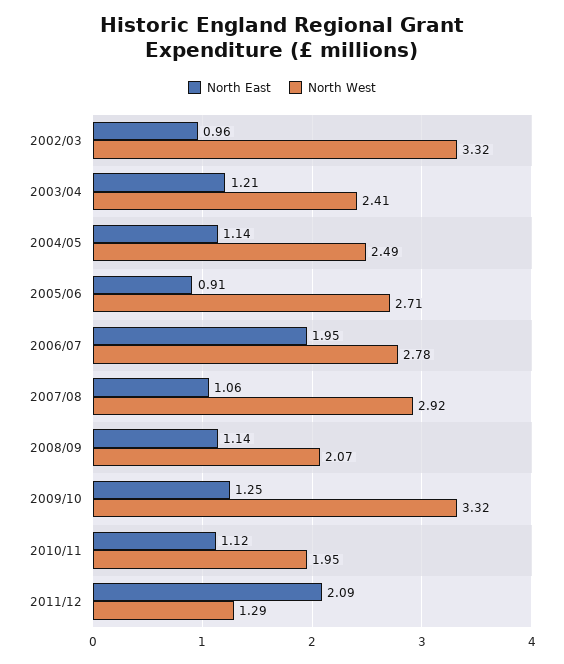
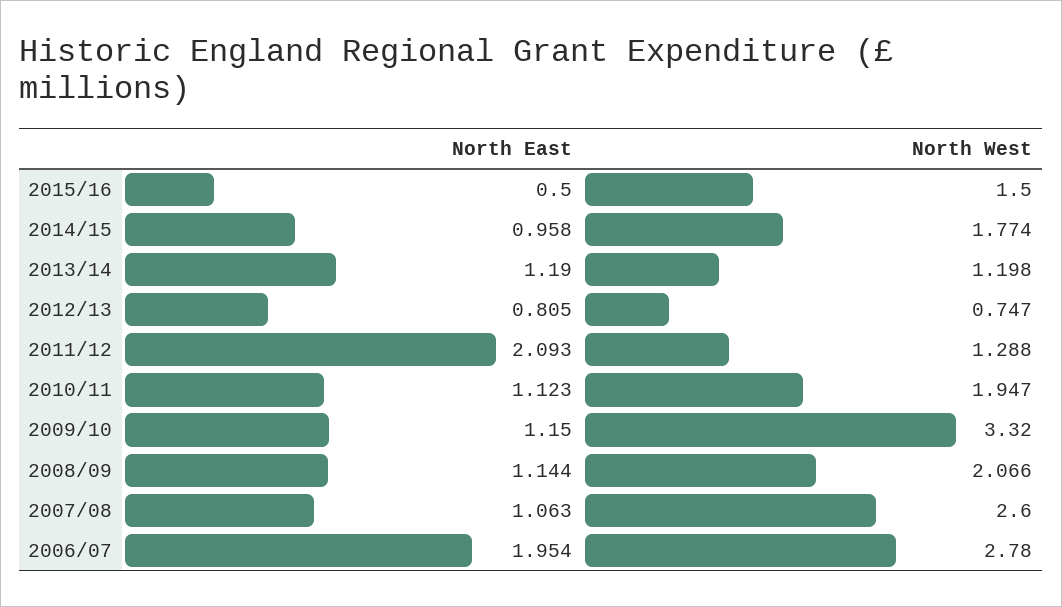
North East, 2002/03: 0.96 -> none
North West, 2002/03: 3.32 -> none
North East, 2003/04: 1.21 -> none
North West, 2003/04: 2.41 -> none
North East, 2004/05: 1.14 -> none
North West, 2004/05: 2.49 -> none
North East, 2005/06: 0.91 -> none
North West, 2005/06: 2.71 -> none
North West, 2007/08: 2.92 -> 2.6
North East, 2009/10: 1.25 -> 1.15
North East, 2015/16: none -> 0.5
North West, 2015/16: none -> 1.5
North East, 2014/15: none -> 0.958
North West, 2014/15: none -> 1.774
North East, 2013/14: none -> 1.19
North West, 2013/14: none -> 1.198
North East, 2012/13: none -> 0.805
North West, 2012/13: none -> 0.747

